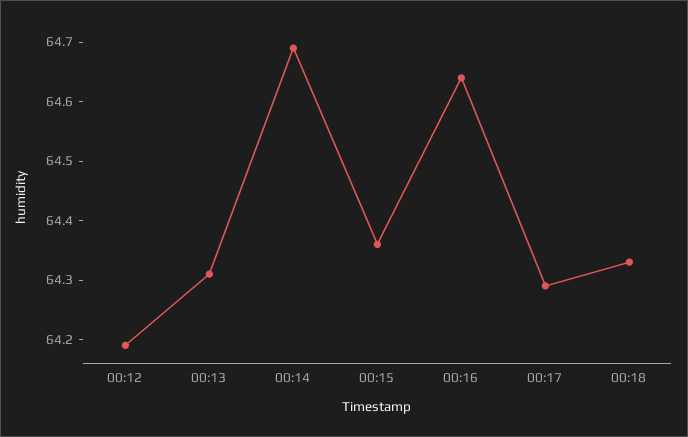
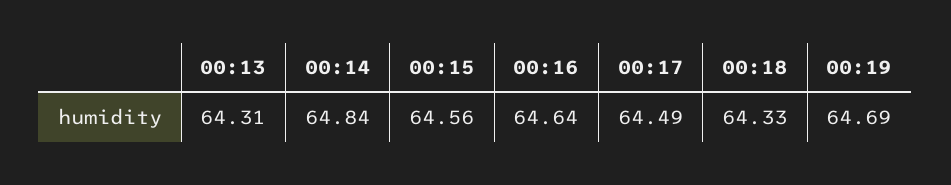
00:12: 64.2 -> none
00:14: 64.7 -> 64.84
00:15: 64.35 -> 64.56
00:17: 64.3 -> 64.49
00:19: none -> 64.69

